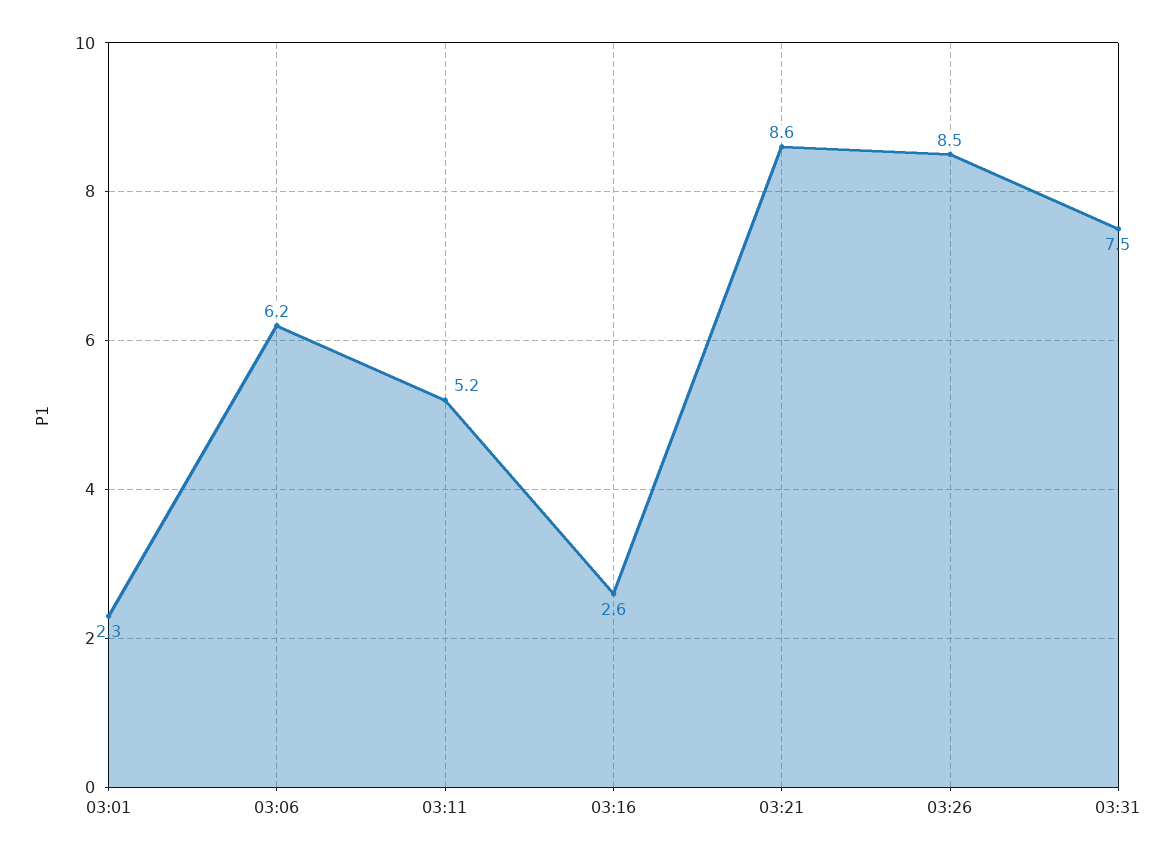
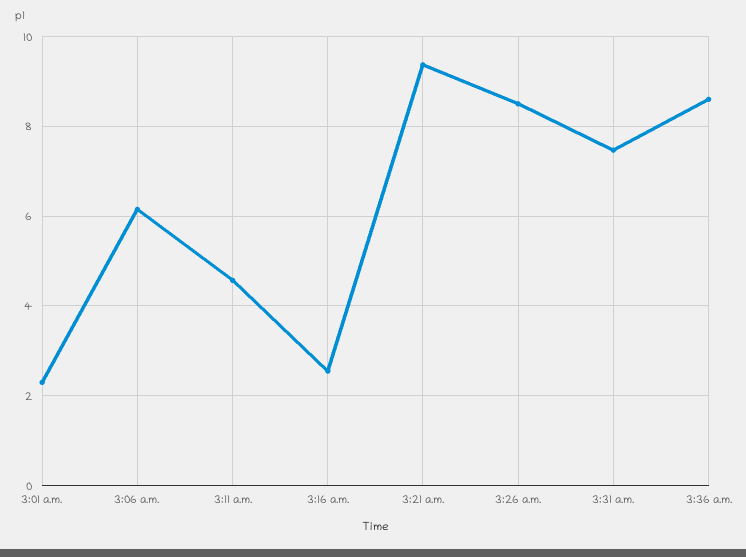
03:11: 5.2 -> 4.6
03:21: 8.6 -> 9.4
3:36 a.m.: none -> 8.6

